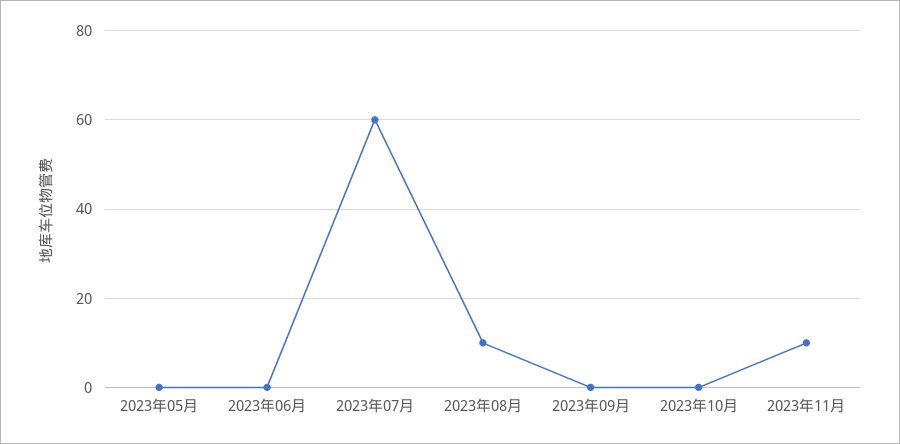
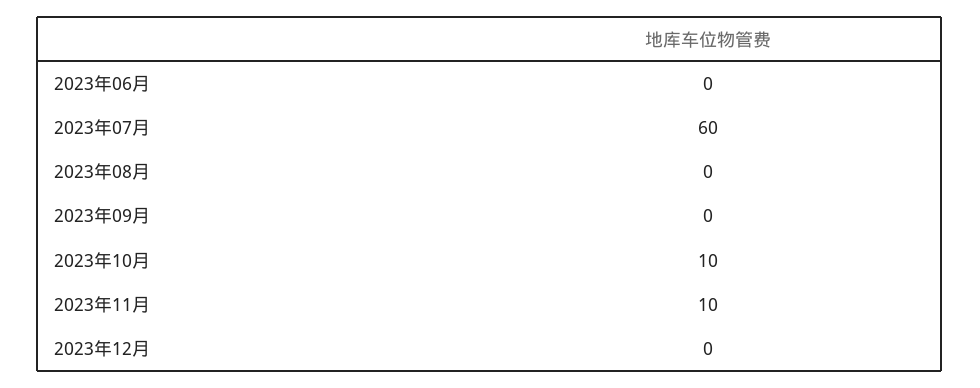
2023年05月: 0 -> none
2023年08月: 10 -> 0
2023年10月: 0 -> 10
2023年12月: none -> 0

